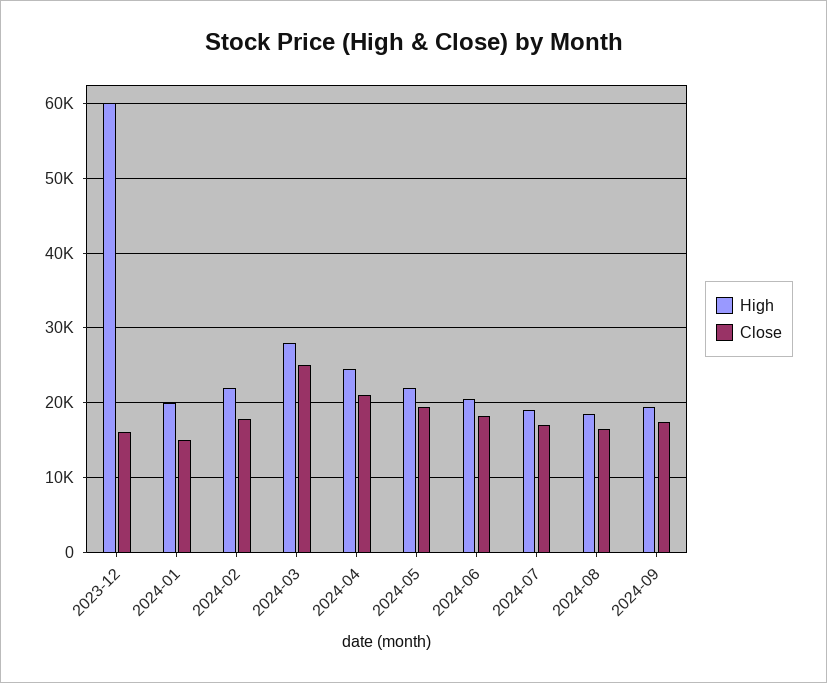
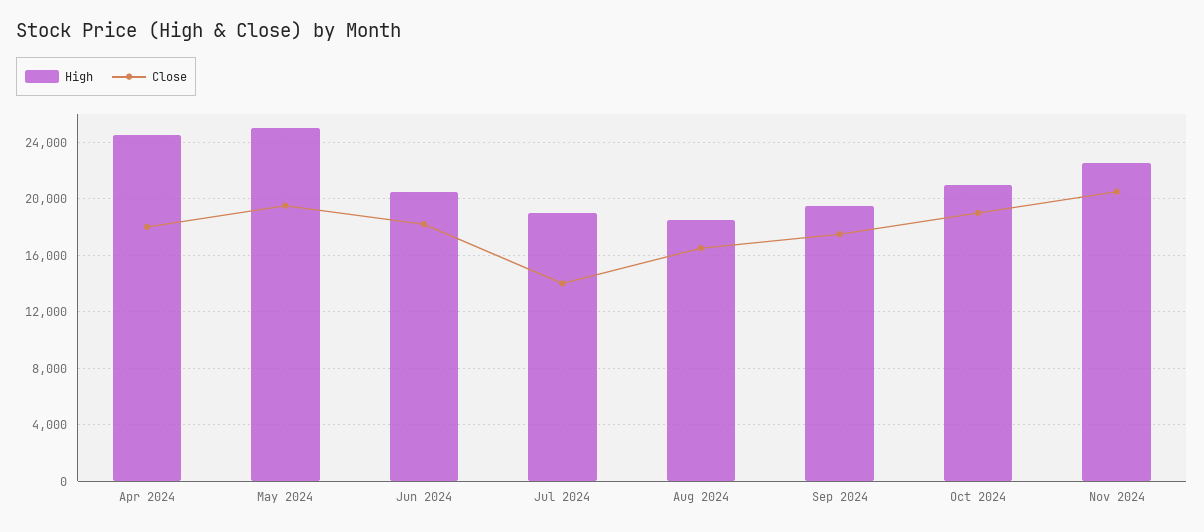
High, 2023-12: 60000 -> none
Close, 2023-12: 16000 -> none
High, 2024-01: 20000 -> none
Close, 2024-01: 15000 -> none
High, 2024-02: 22000 -> none
Close, 2024-02: 18000 -> none
High, 2024-03: 28000 -> none
Close, 2024-03: 25000 -> none
Close, 2024-04: 21000 -> 18000
High, 2024-05: 22000 -> 25000
Close, 2024-07: 17000 -> 14000
High, Oct 2024: none -> 21000
Close, Oct 2024: none -> 19000
High, Nov 2024: none -> 22500
Close, Nov 2024: none -> 20500

